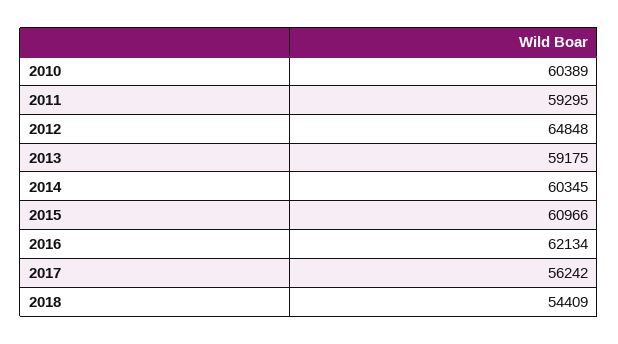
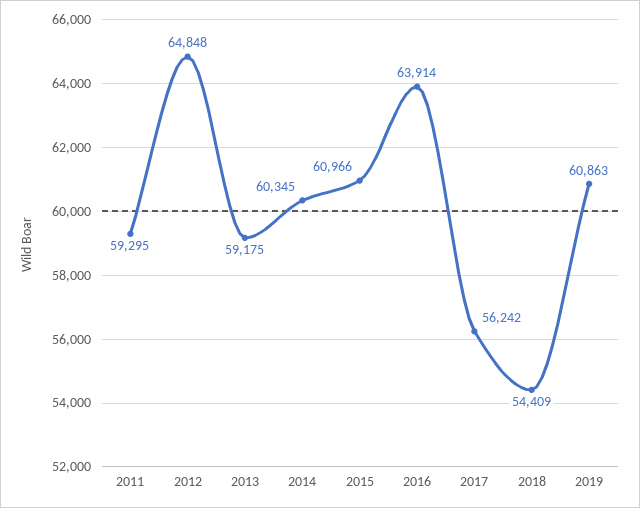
2010: 60389 -> none
2016: 62134 -> 63914
2019: none -> 60863

